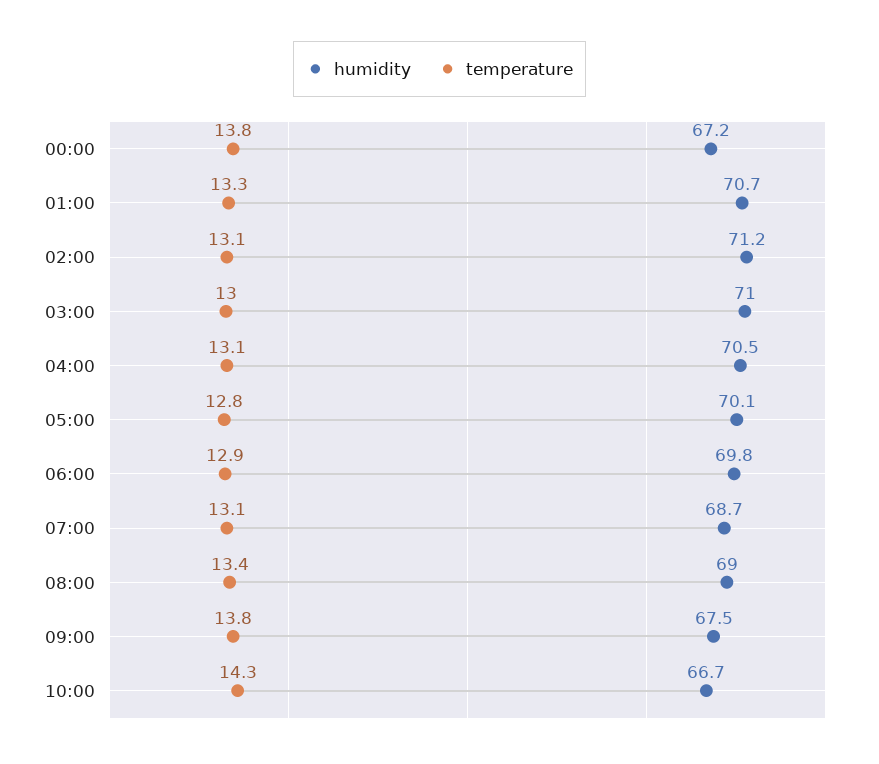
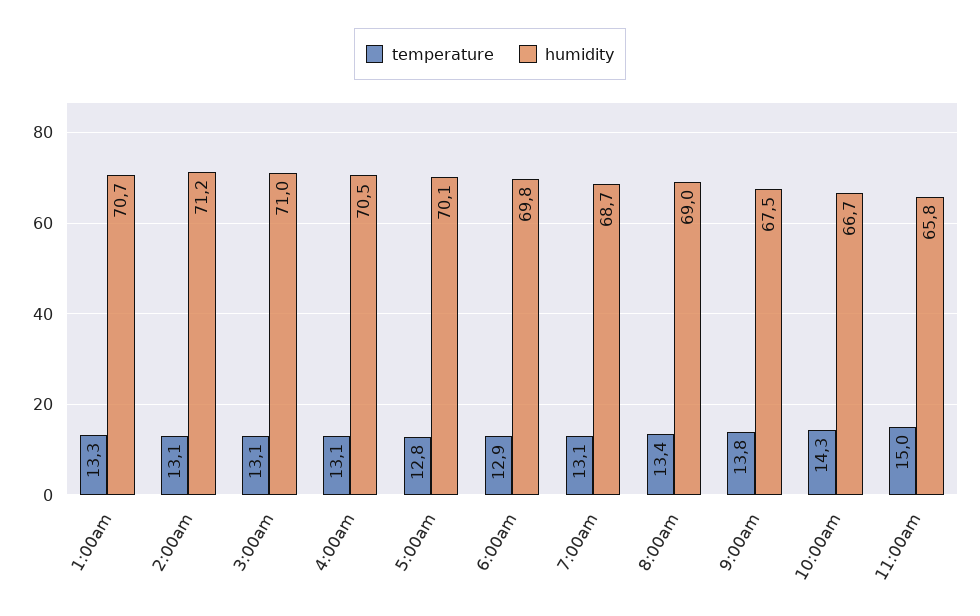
humidity, 00:00: 67.2 -> none
temperature, 00:00: 13.8 -> none
temperature, 03:00: 13 -> 13.1
temperature, 11:00am: none -> 15
humidity, 11:00am: none -> 65.8

